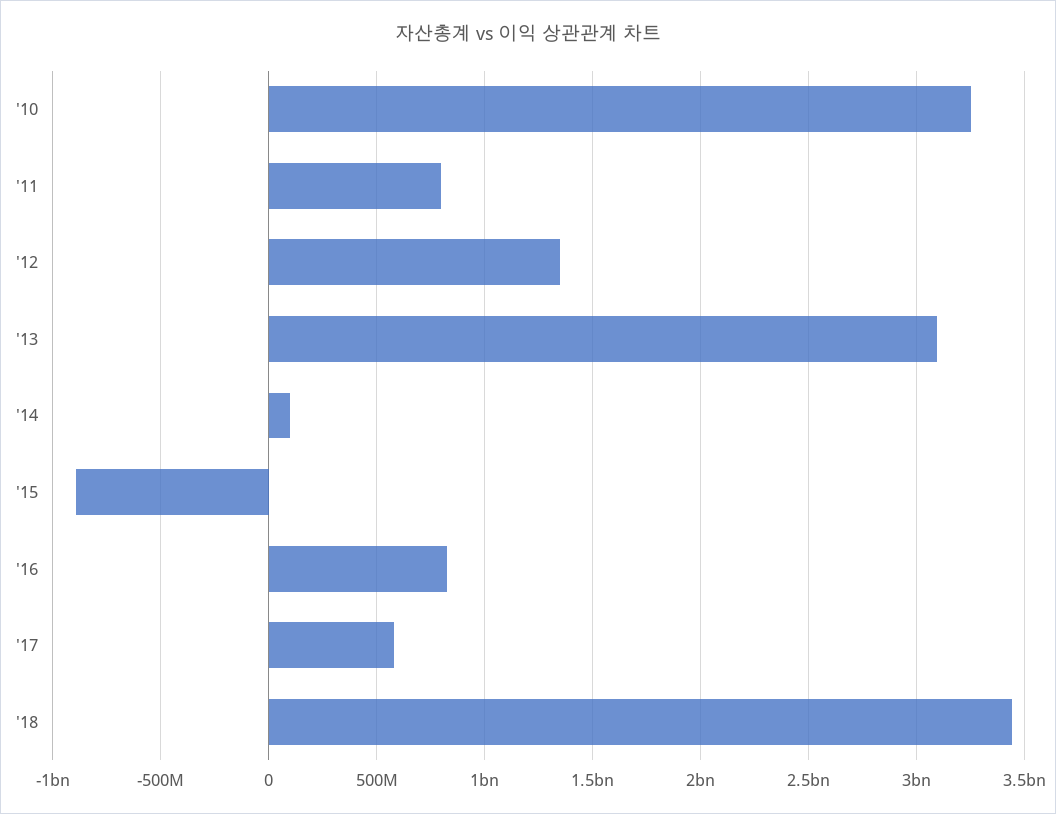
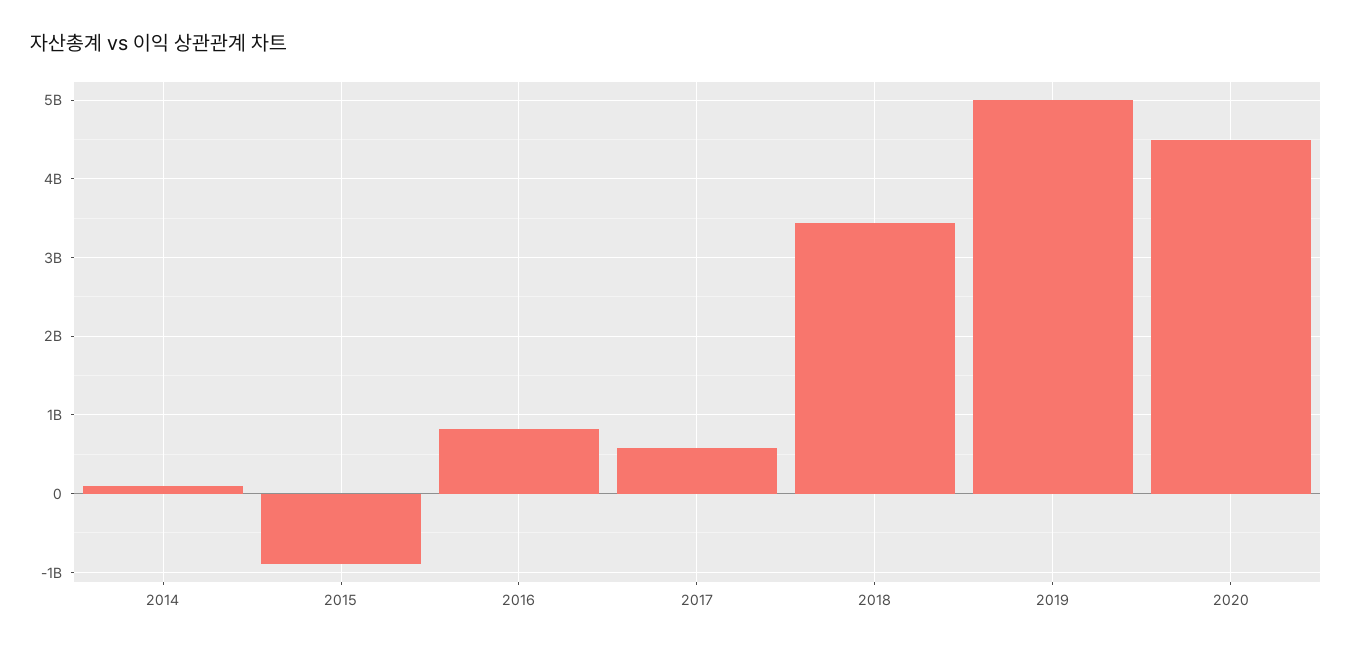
'10: 3250000000 -> none
'11: 800000000 -> none
'12: 1350000000 -> none
'13: 3100000000 -> none
2019: none -> 5000000000
2020: none -> 4500000000

